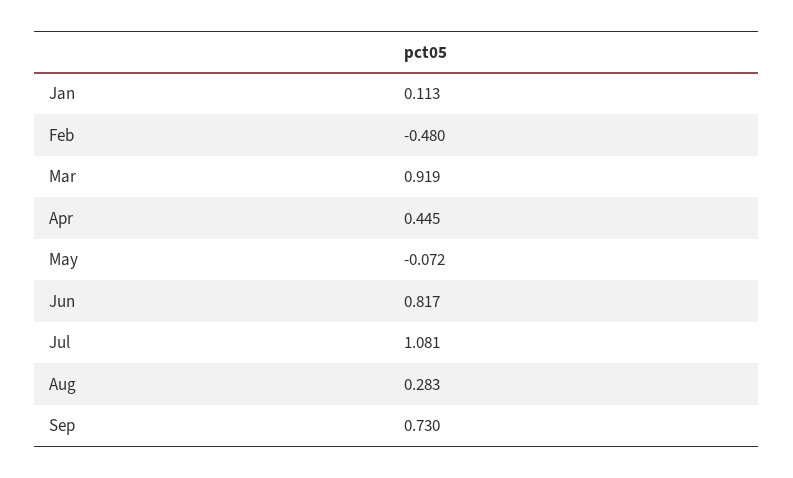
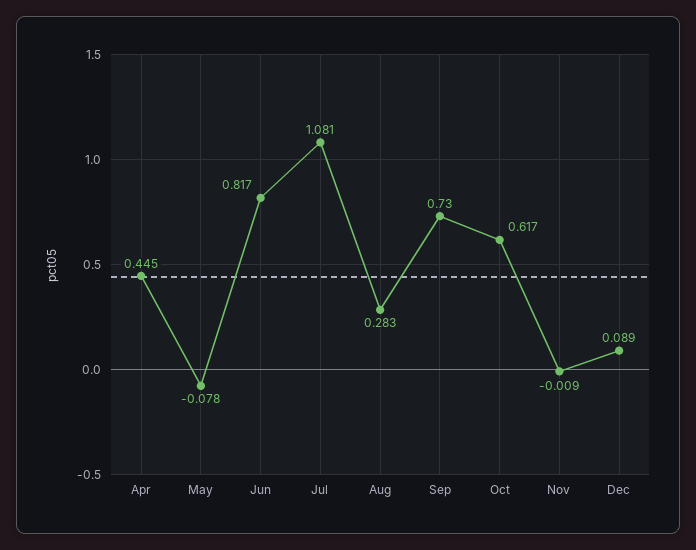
Jan: 0.113 -> none
Feb: -0.48 -> none
Mar: 0.919 -> none
May: -0.072 -> -0.078
Oct: none -> 0.617
Nov: none -> -0.009
Dec: none -> 0.089

